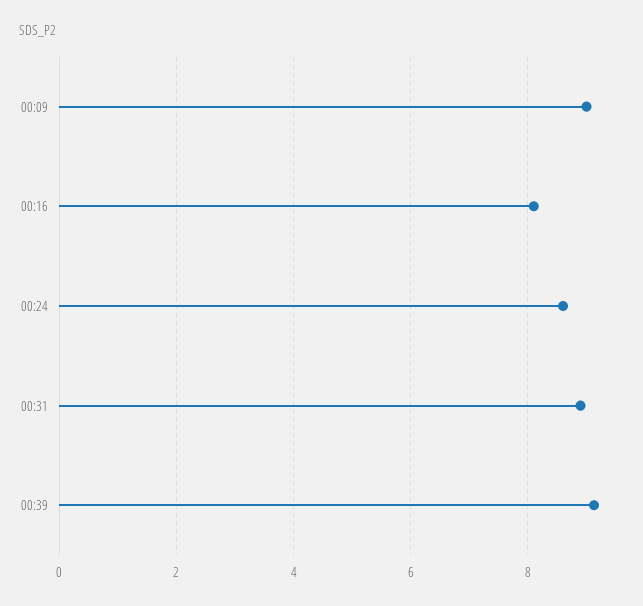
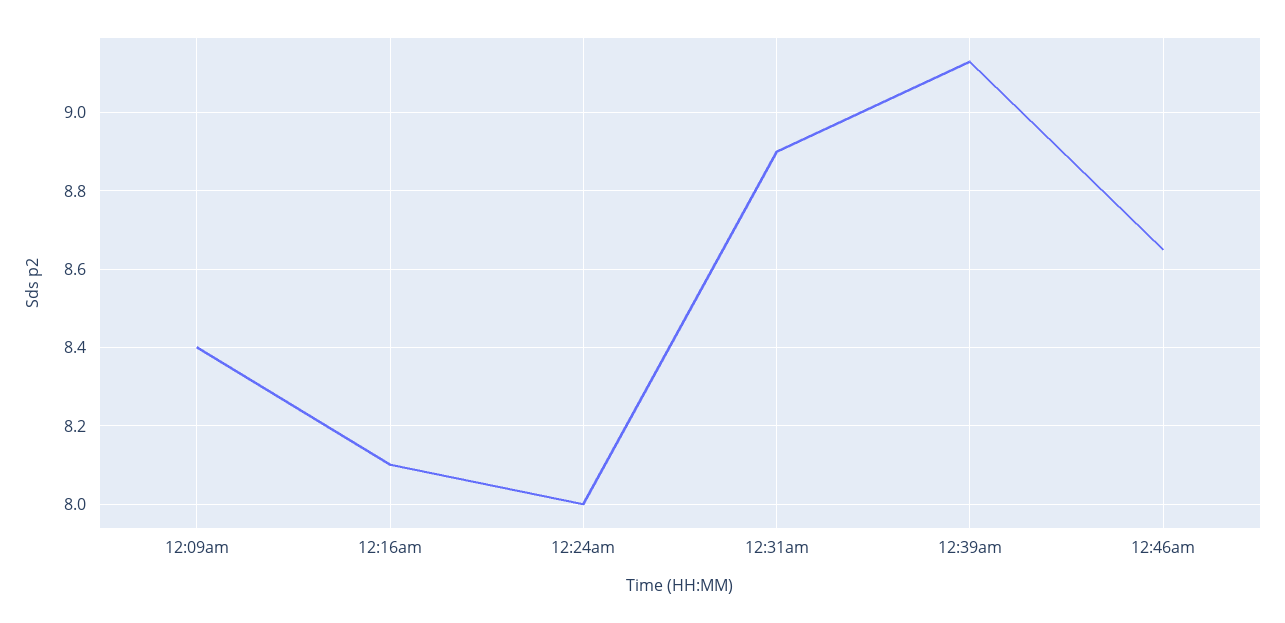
00:09: 9 -> 8.4
00:24: 8.6 -> 8
12:46am: none -> 8.65

